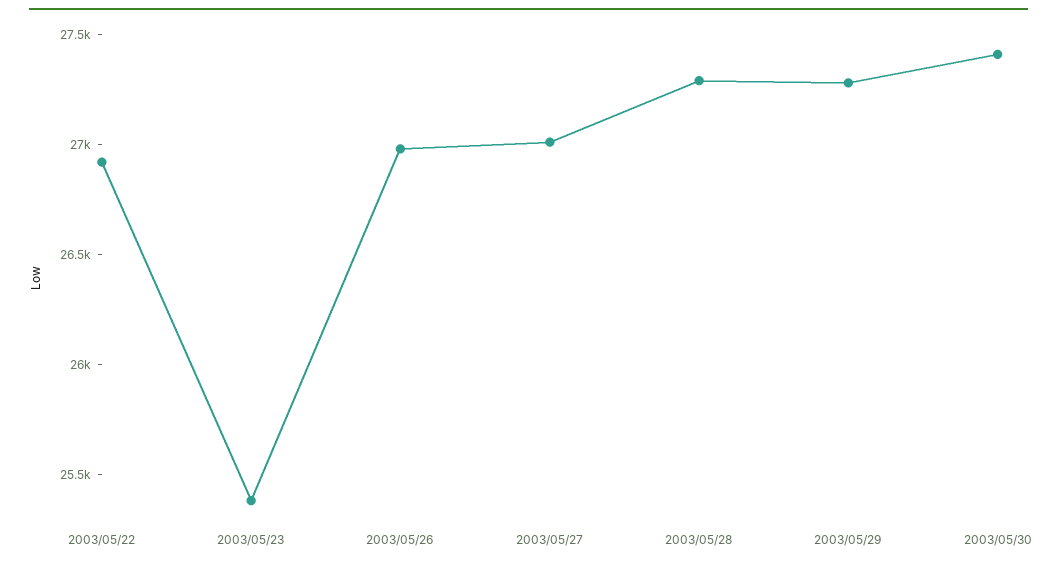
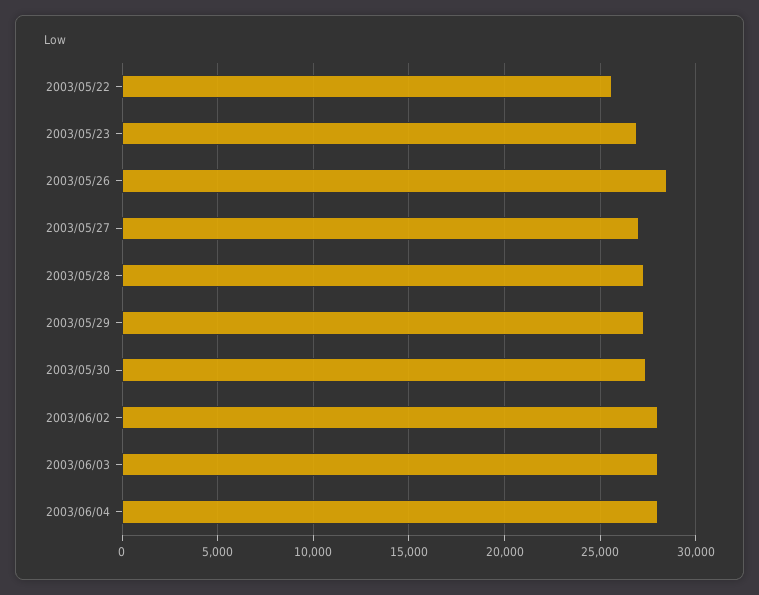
2003/05/22: 26900 -> 25500
2003/05/23: 25400 -> 27000
2003/05/26: 27000 -> 28500
2003/06/02: none -> 28000
2003/06/03: none -> 28000
2003/06/04: none -> 28000

